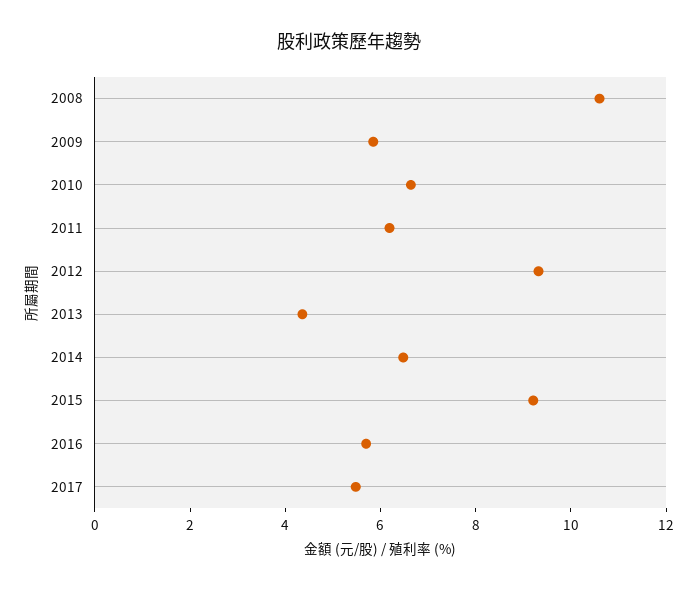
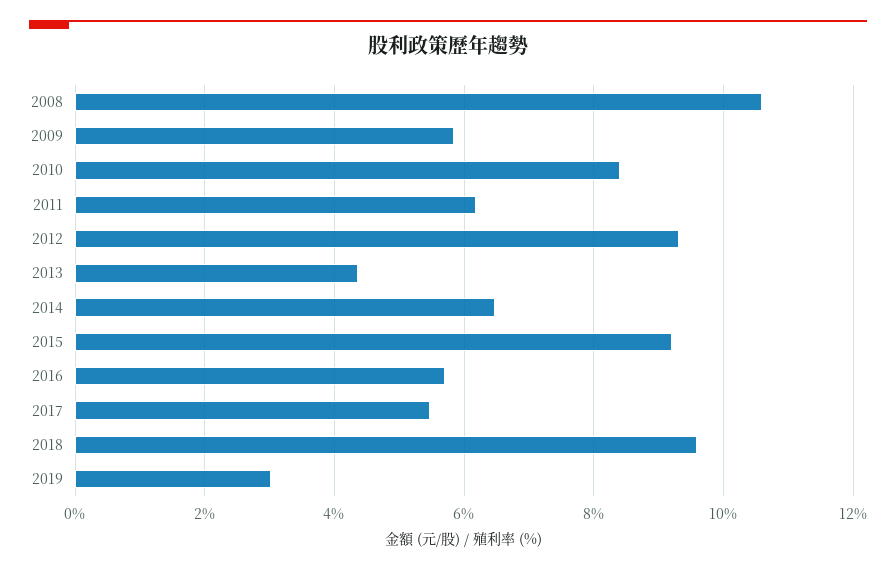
2010: 6.5 -> 8.4
2018: none -> 9.6
2019: none -> 3

